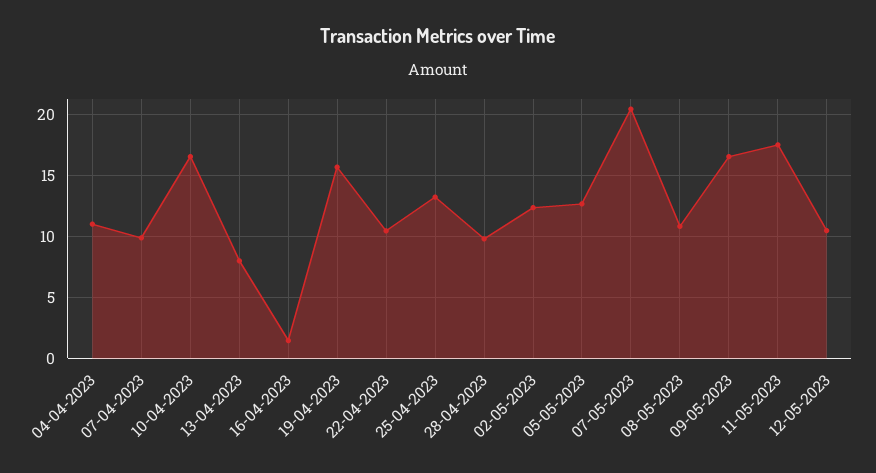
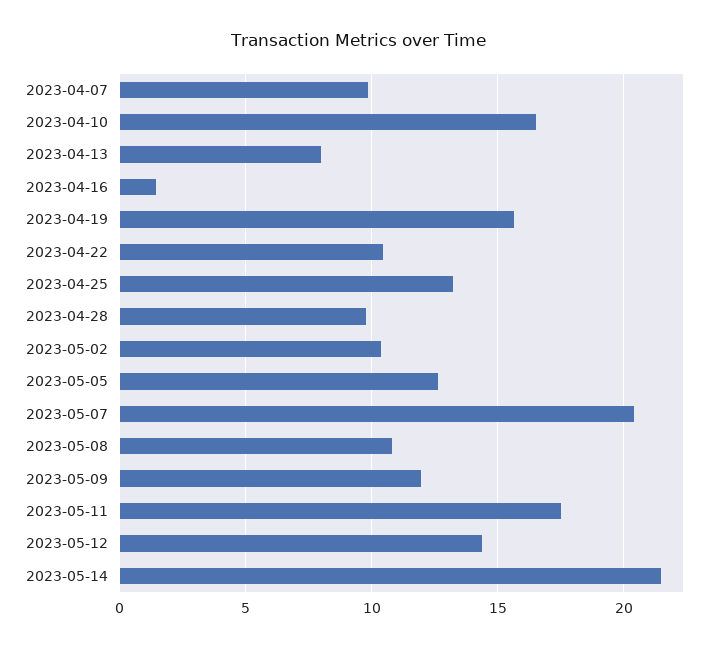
04-04-2023: 11 -> none
02-05-2023: 12.5 -> 10.5
09-05-2023: 16.5 -> 12
12-05-2023: 10.5 -> 14.5
2023-05-14: none -> 21.5

